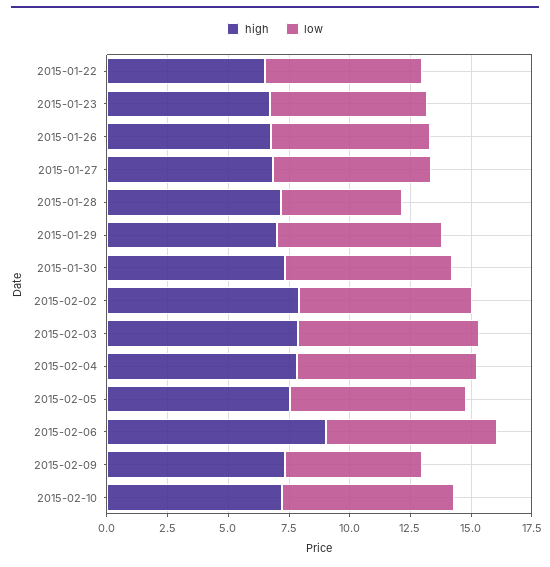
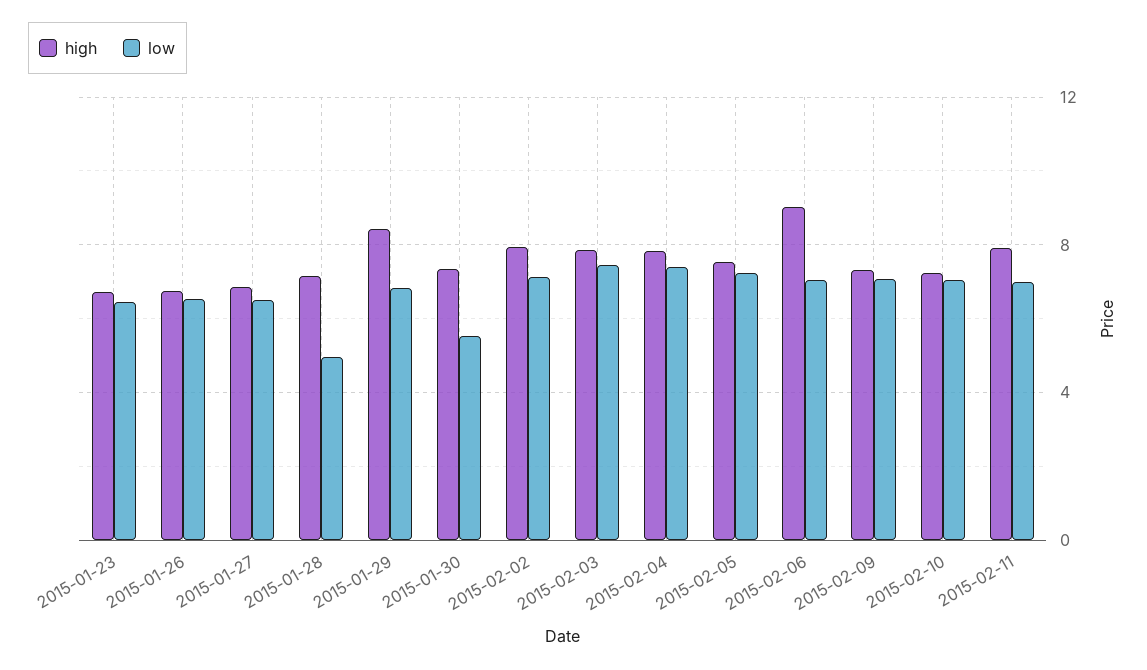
high, 2015-01-22: 6.5 -> none
low, 2015-01-22: 6.5 -> none
high, 2015-01-29: 7 -> 8.5
low, 2015-01-30: 7 -> 5.5
low, 2015-02-09: 5.5 -> 7
high, 2015-02-11: none -> 8
low, 2015-02-11: none -> 7

